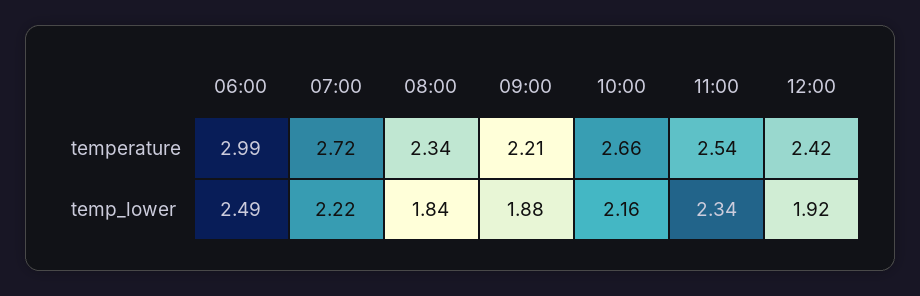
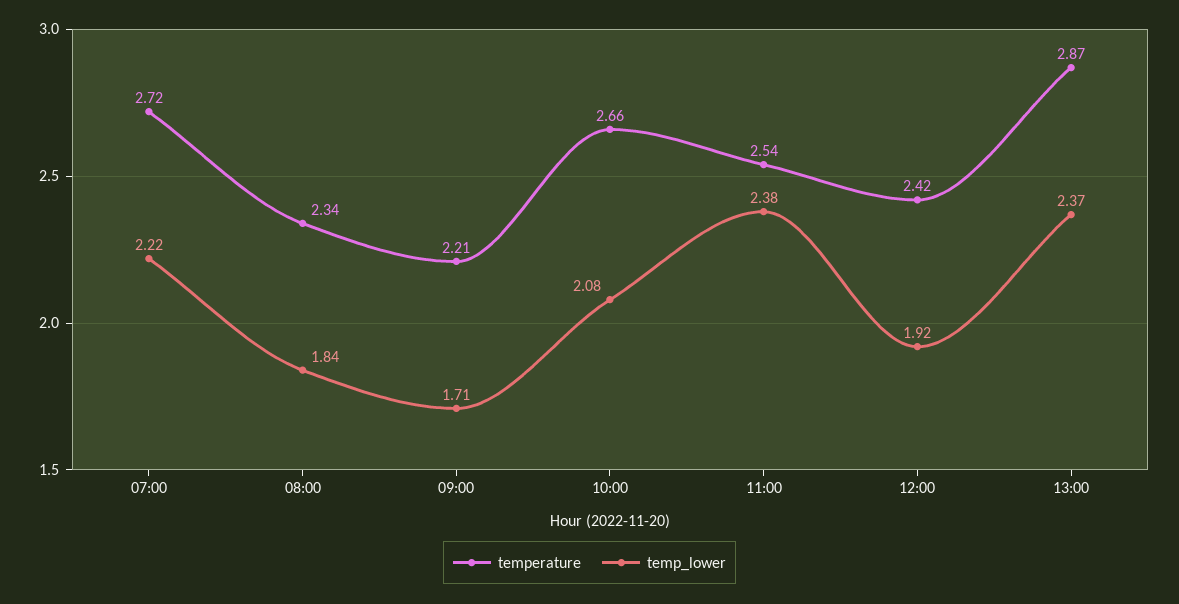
temperature, 06:00: 2.99 -> none
temp_lower, 06:00: 2.49 -> none
temp_lower, 09:00: 1.88 -> 1.71
temp_lower, 10:00: 2.16 -> 2.08
temp_lower, 11:00: 2.34 -> 2.38
temperature, 13:00: none -> 2.87
temp_lower, 13:00: none -> 2.37

